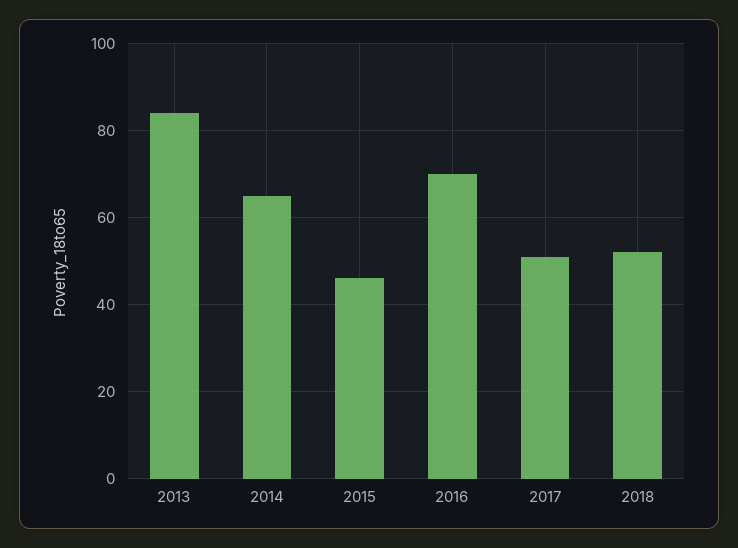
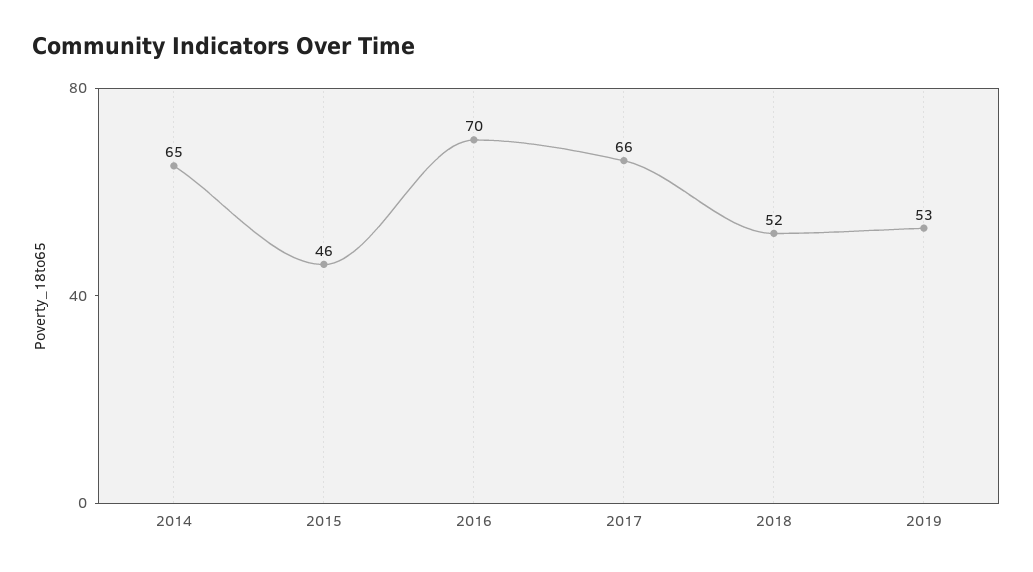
2013: 85 -> none
2017: 50 -> 66
2019: none -> 53

